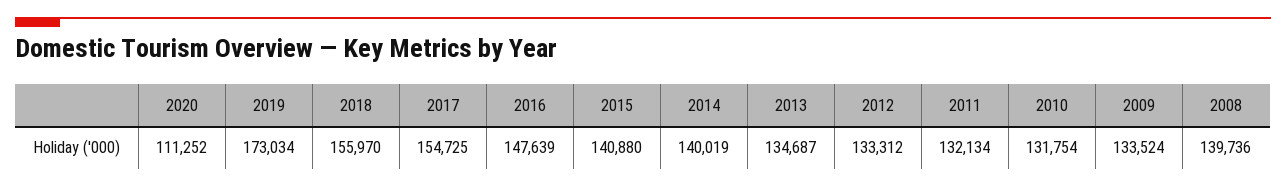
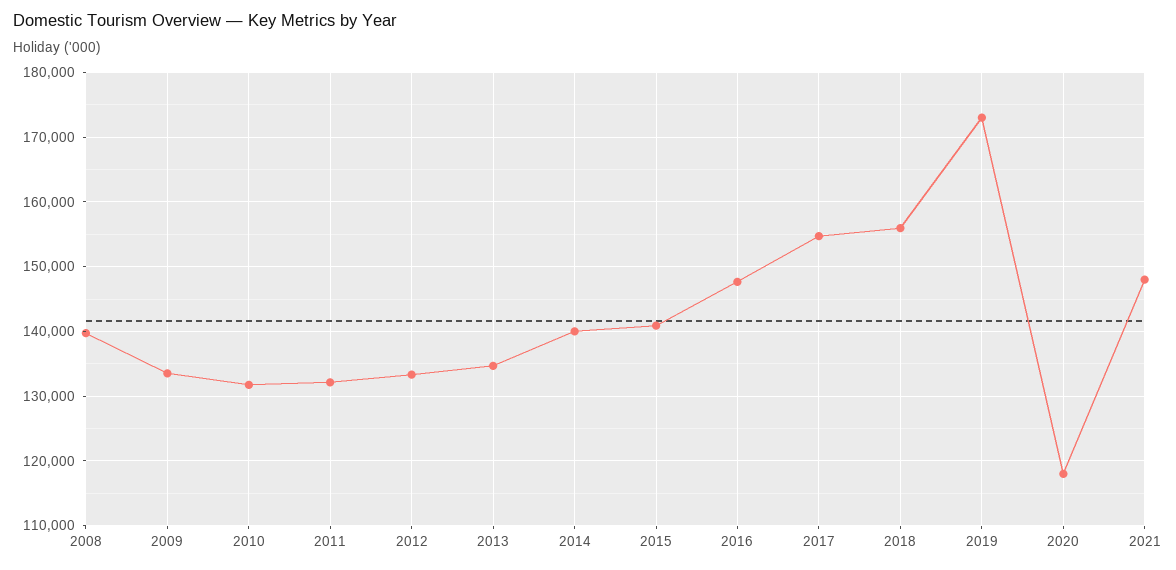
2020: 111252 -> 118000
2021: none -> 148000

